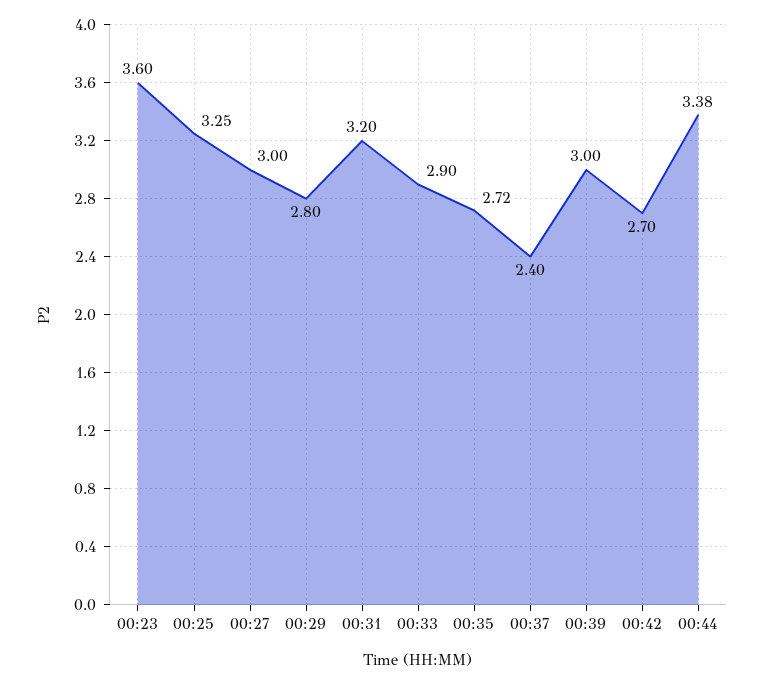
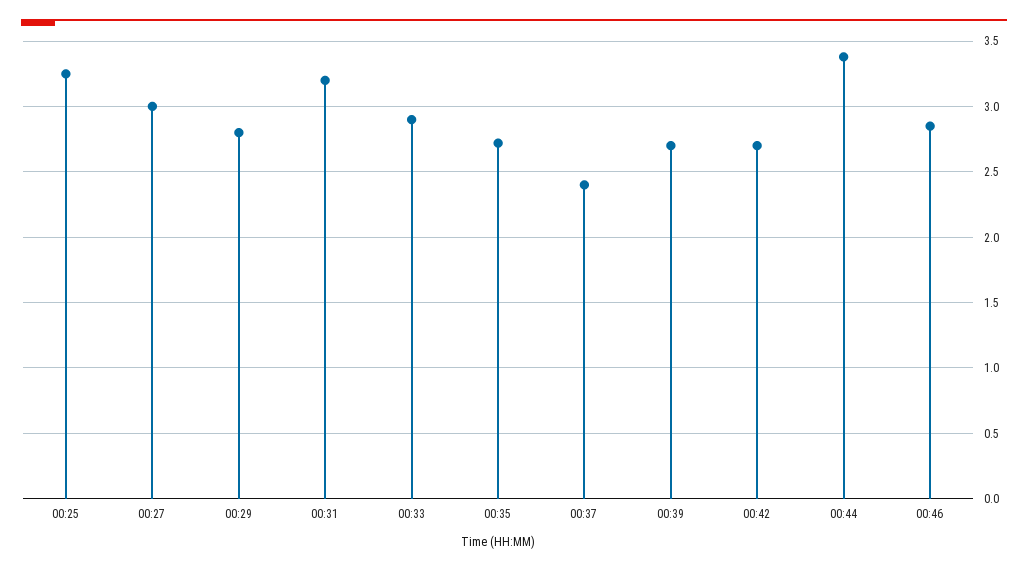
00:23: 3.6 -> none
00:39: 3 -> 2.7
00:46: none -> 2.85

